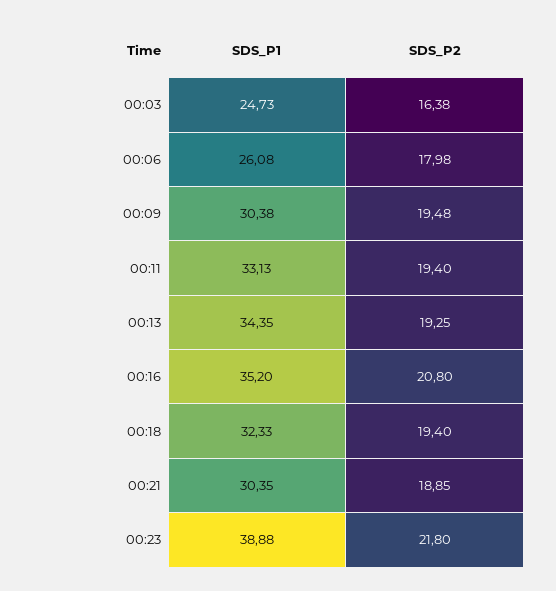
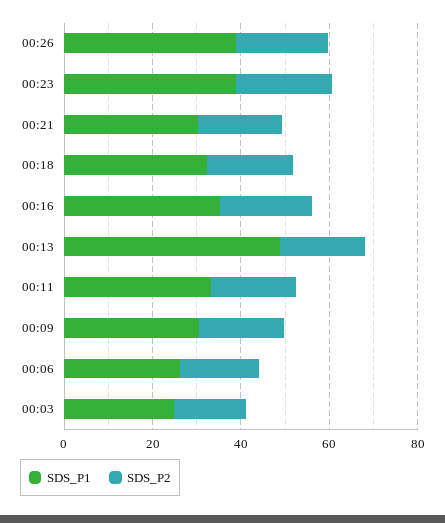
SDS_P1, 00:13: 34.35 -> 50
SDS_P1, 00:26: none -> 40
SDS_P2, 00:26: none -> 20

